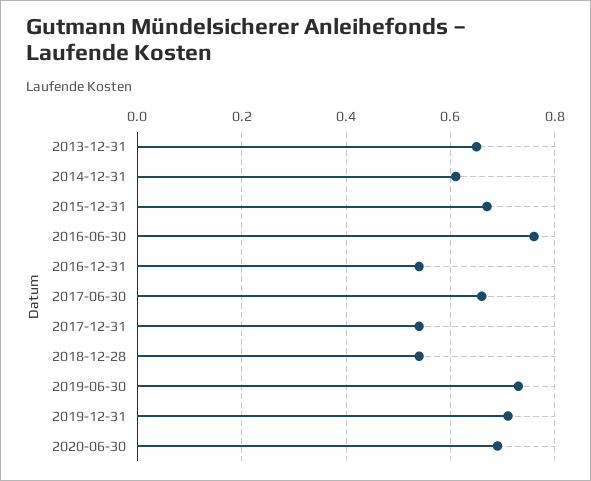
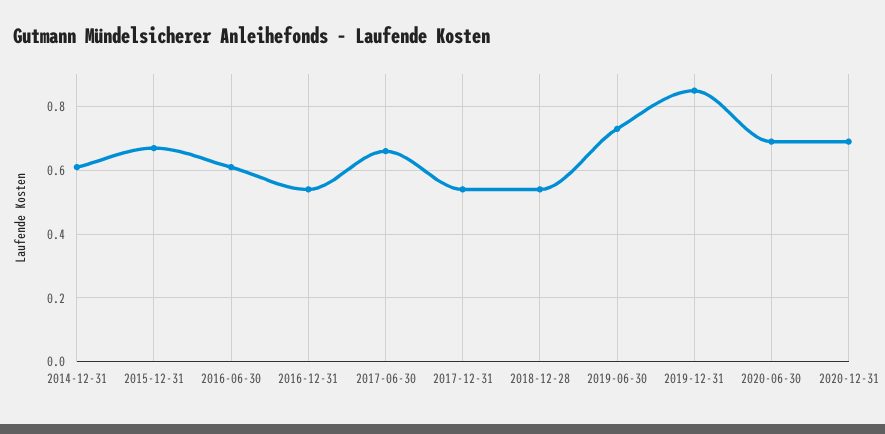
2013-12-31: 0.65 -> none
2016-06-30: 0.75 -> 0.6
2019-12-31: 0.7 -> 0.85
2020-12-31: none -> 0.7

